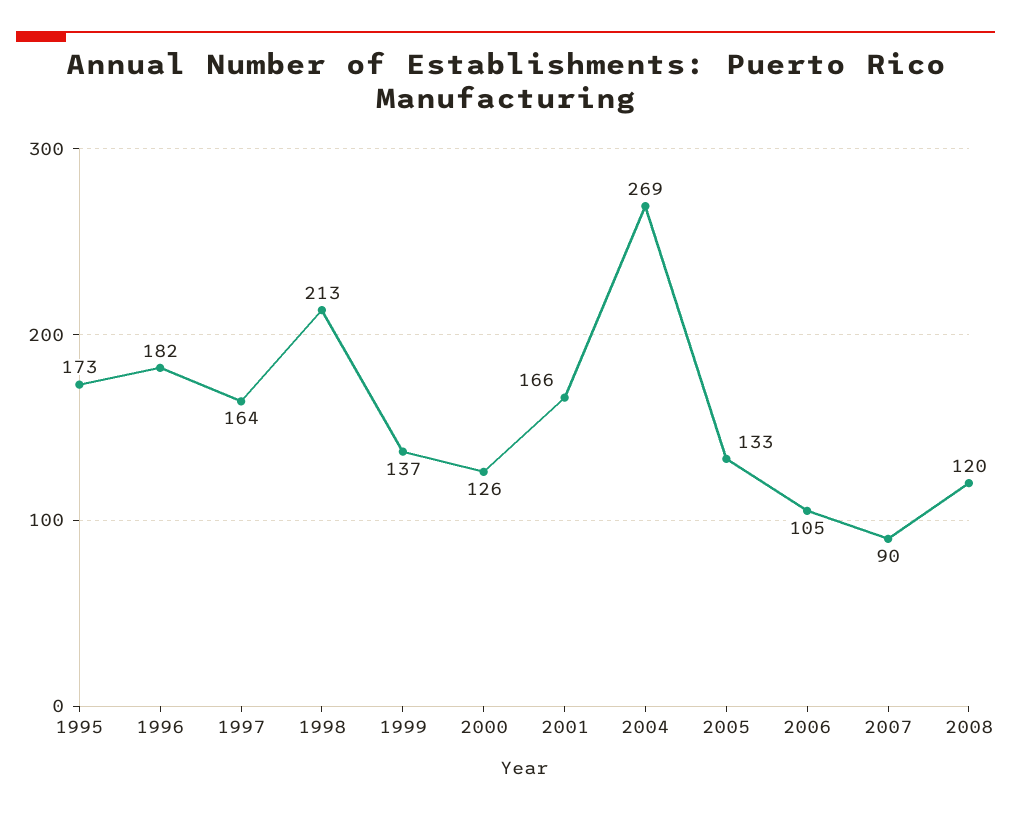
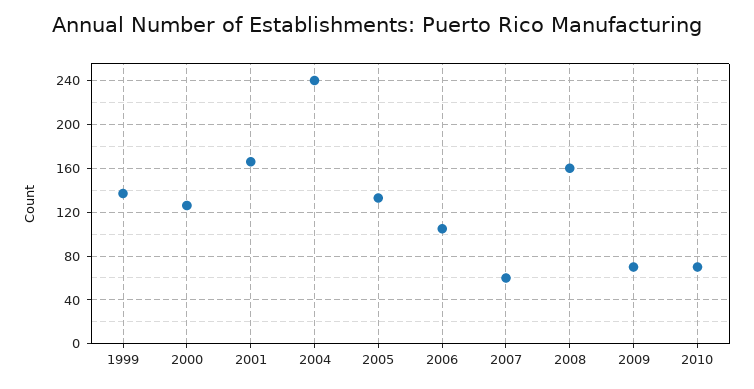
1995: 173 -> none
1996: 182 -> none
1997: 164 -> none
1998: 213 -> none
2004: 269 -> 240
2007: 90 -> 60
2008: 120 -> 160
2009: none -> 70
2010: none -> 70

